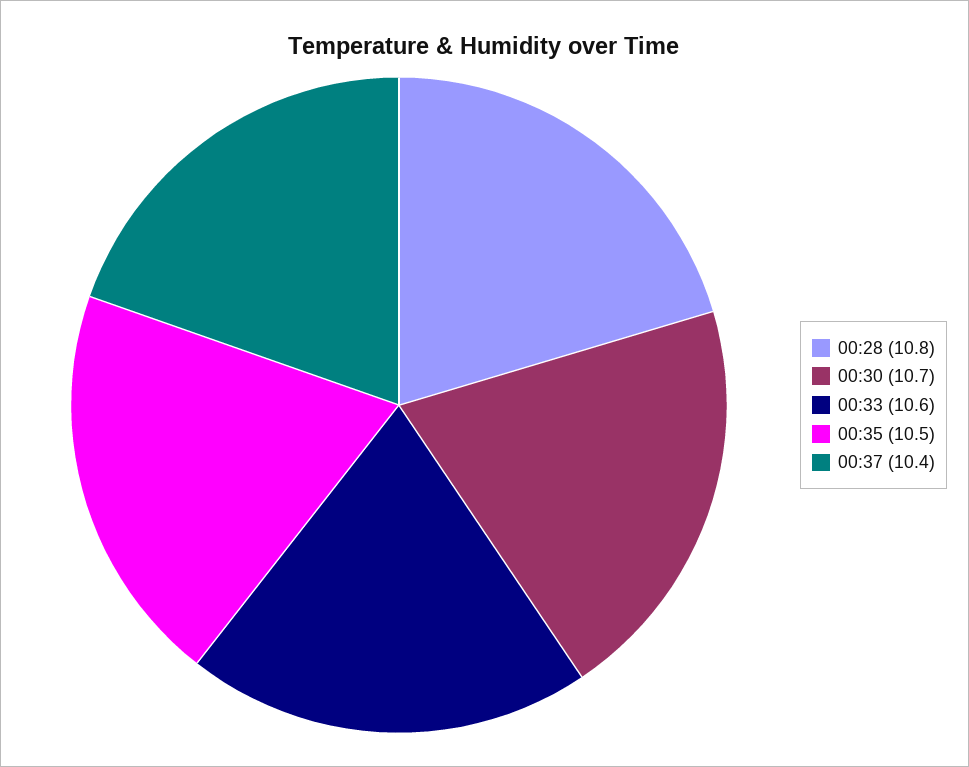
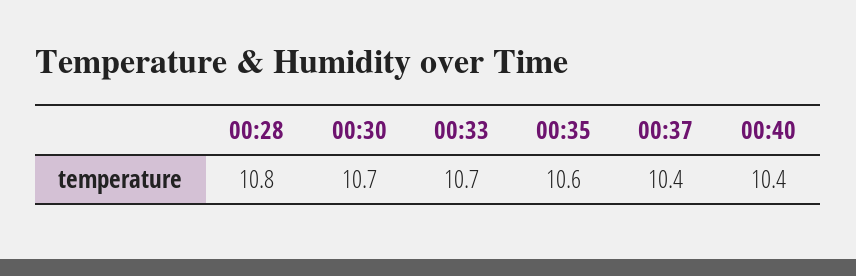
00:33: 10.6 -> 10.7
00:35: 10.5 -> 10.6
00:40: none -> 10.4

